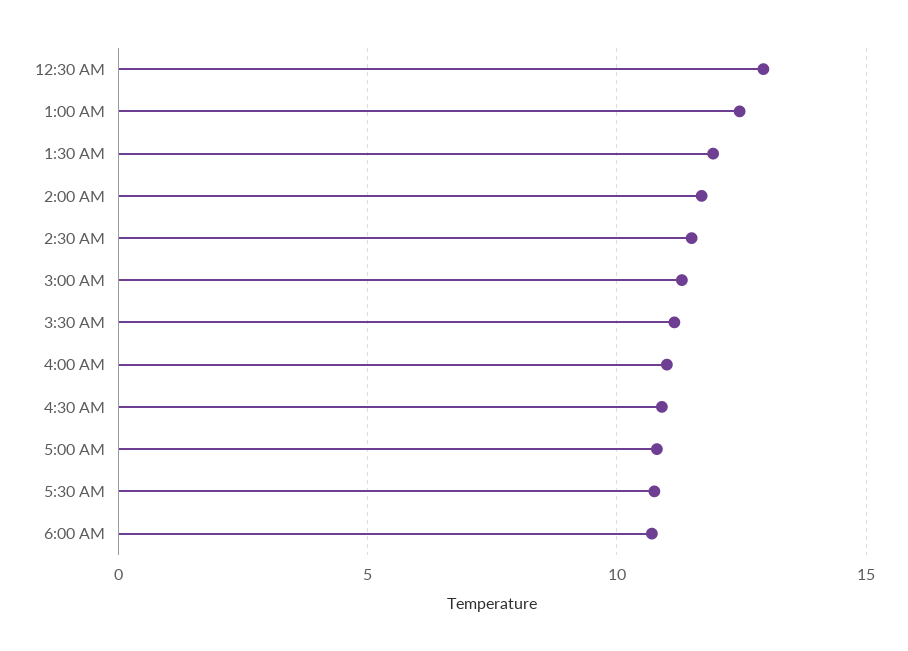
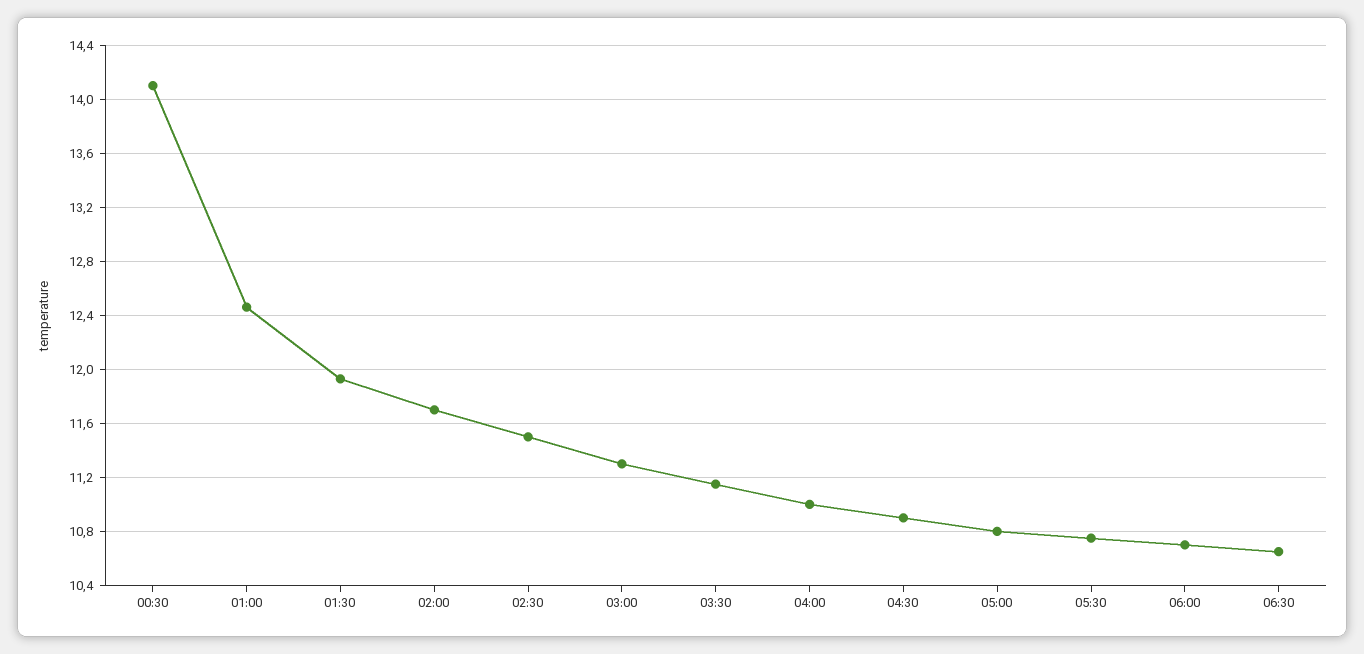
12:30 AM: 13 -> 14.1
06:30: none -> 10.65

